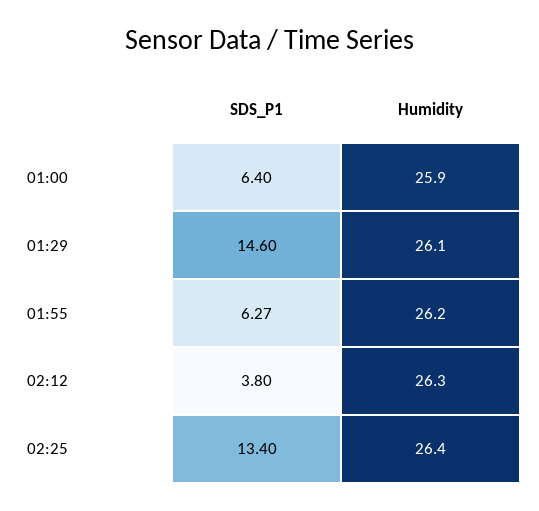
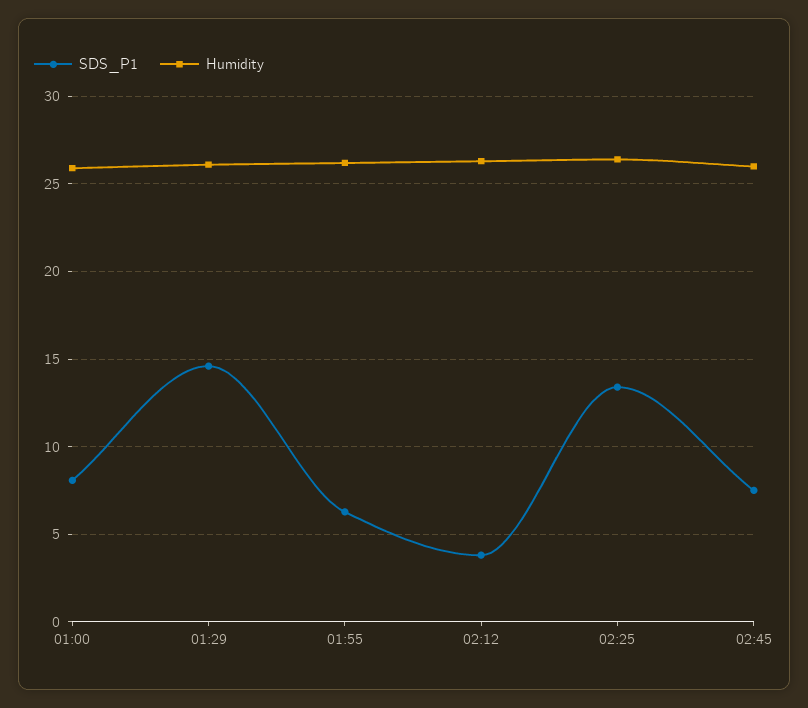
SDS_P1, 01:00: 6.4 -> 8
SDS_P1, 02:45: none -> 7.5
Humidity, 02:45: none -> 26

